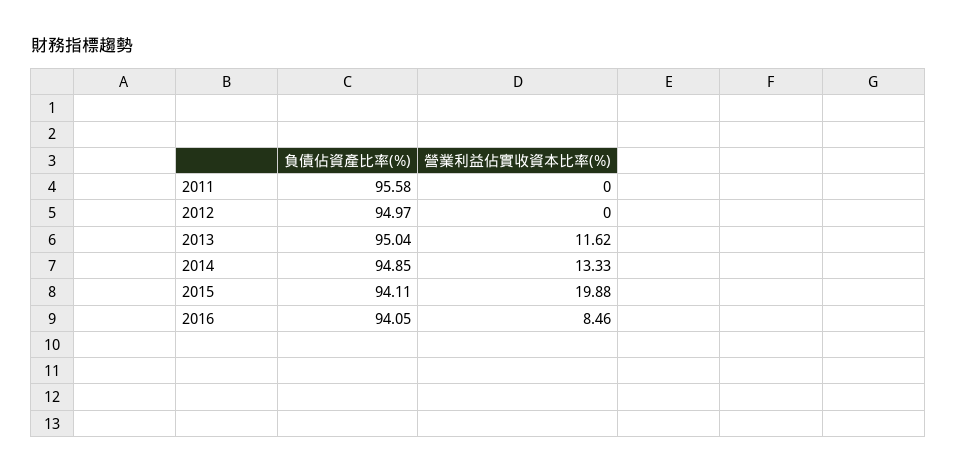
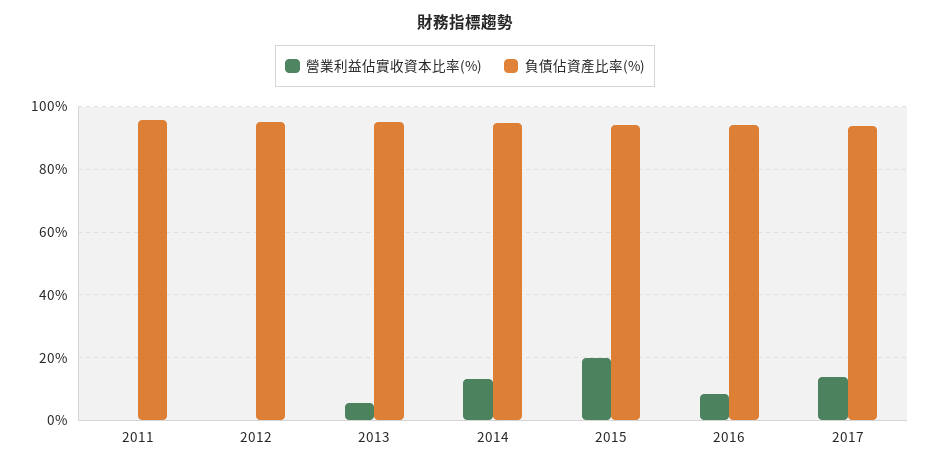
營業利益佔實收資本比率(%), 2013: 11.62 -> 6
營業利益佔實收資本比率(%), 2017: none -> 14
負債佔資產比率(%), 2017: none -> 94

